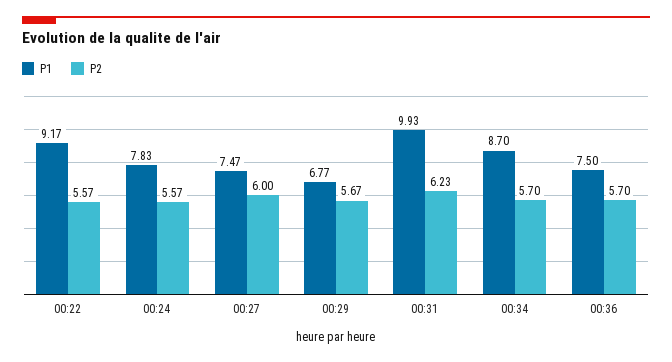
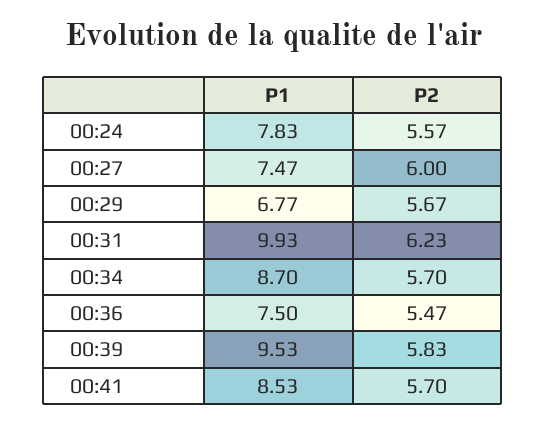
P1, 00:22: 9.17 -> none
P2, 00:22: 5.57 -> none
P2, 00:36: 5.7 -> 5.47
P1, 00:39: none -> 9.53
P2, 00:39: none -> 5.83
P1, 00:41: none -> 8.53
P2, 00:41: none -> 5.7

